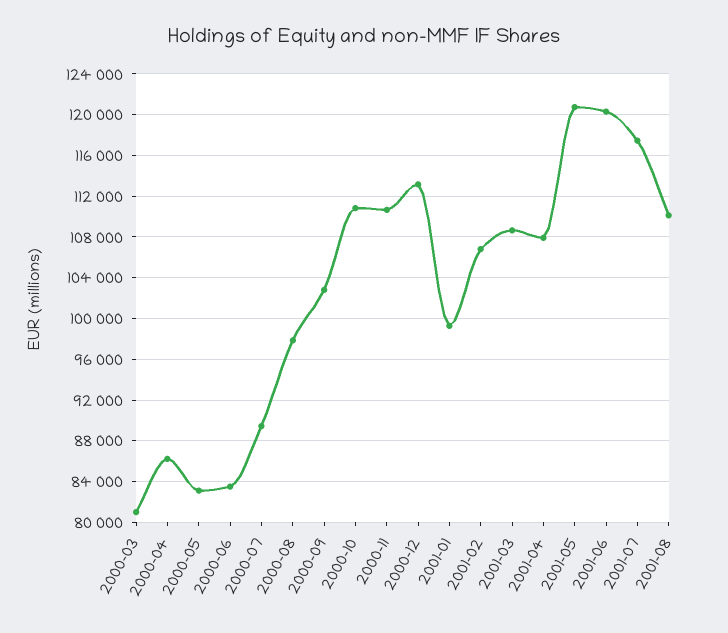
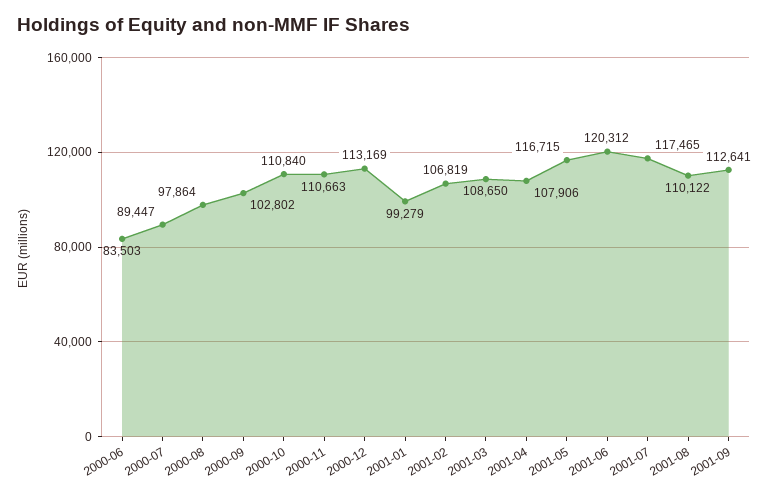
2000-03: 81000 -> none
2000-04: 86000 -> none
2000-05: 83000 -> none
2001-05: 121000 -> 116715
2001-09: none -> 112641

